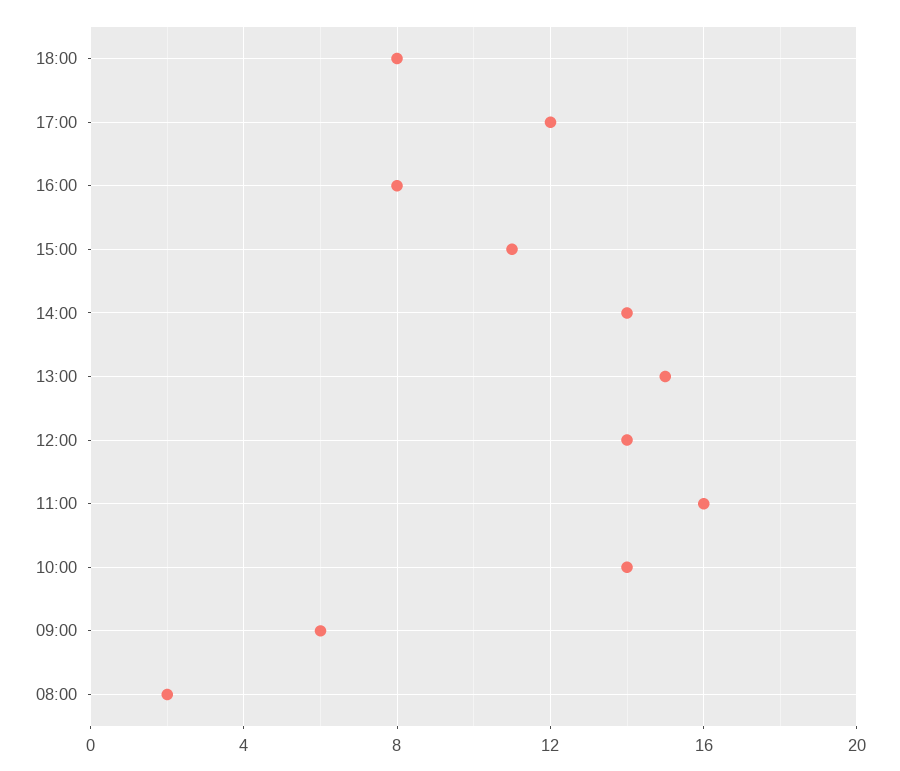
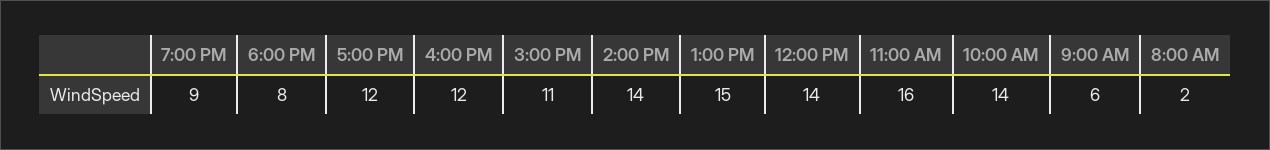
16:00: 8 -> 12
7:00 PM: none -> 9

